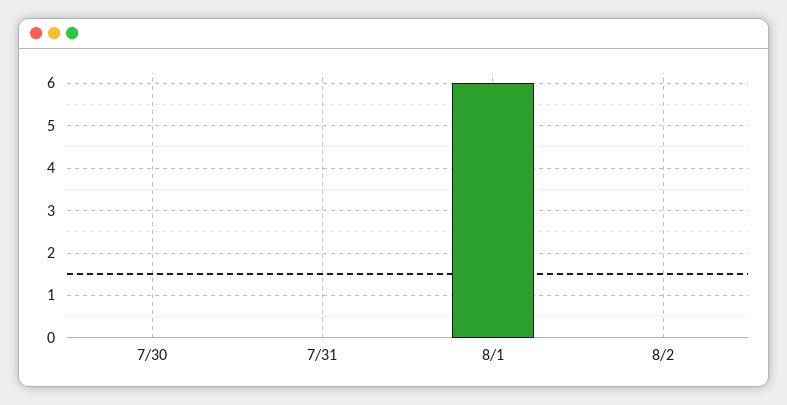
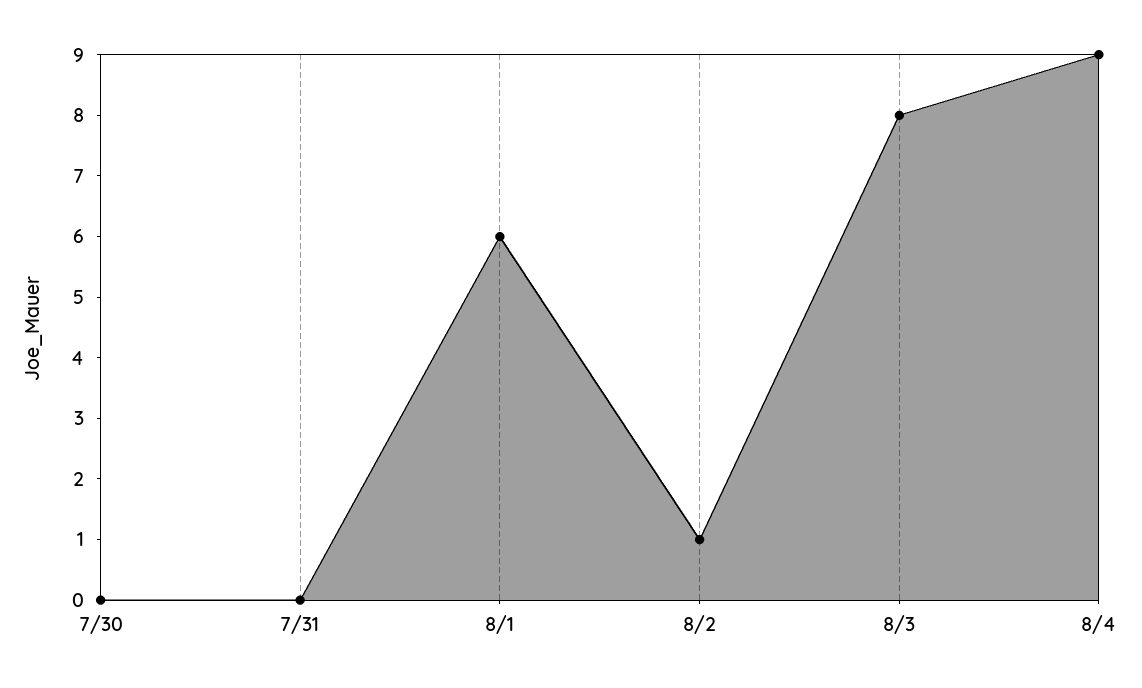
8/2: 0 -> 1
8/3: none -> 8
8/4: none -> 9

